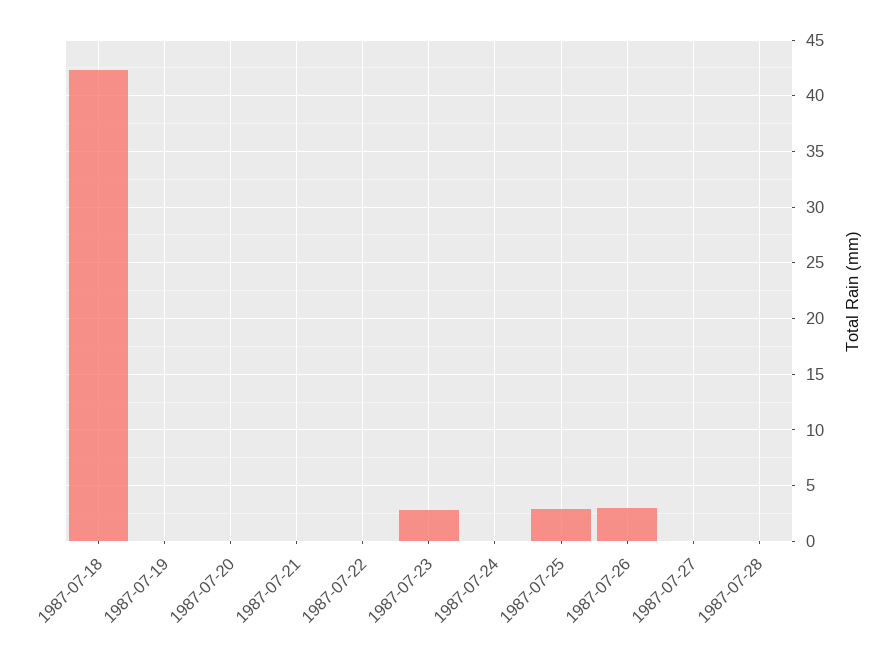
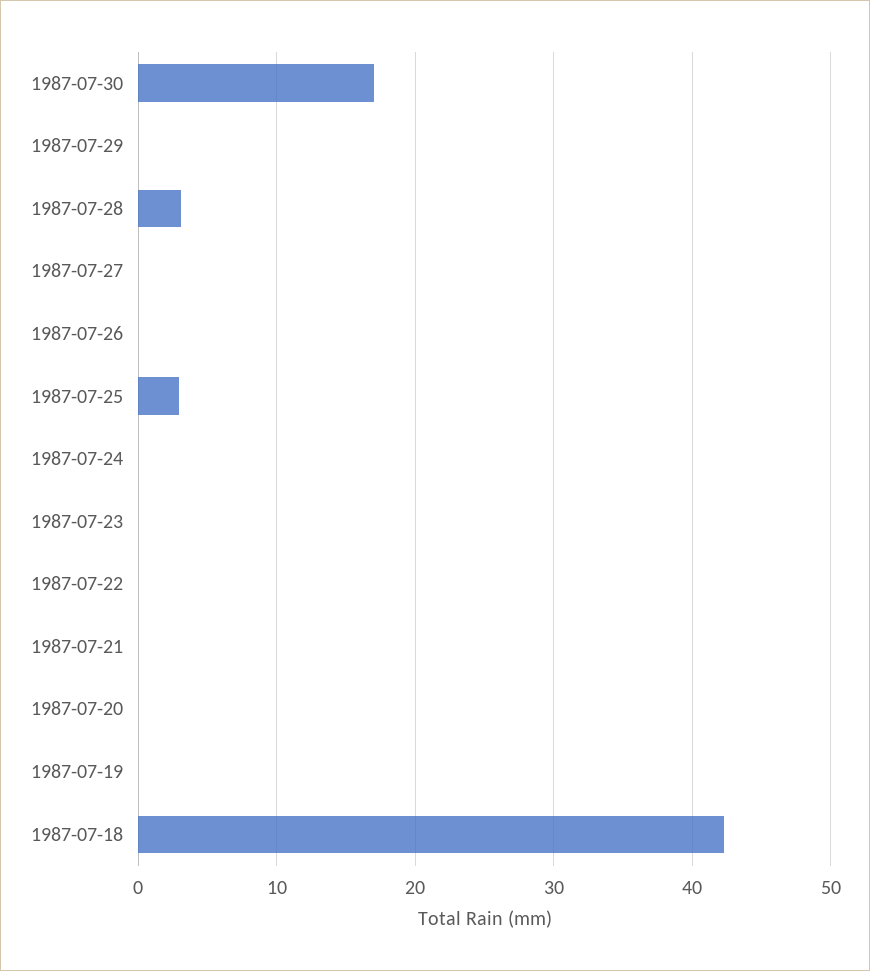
1987-07-23: 3 -> 0
1987-07-26: 3 -> 0
1987-07-28: 0 -> 3
1987-07-30: none -> 17
1987-07-29: none -> 0

